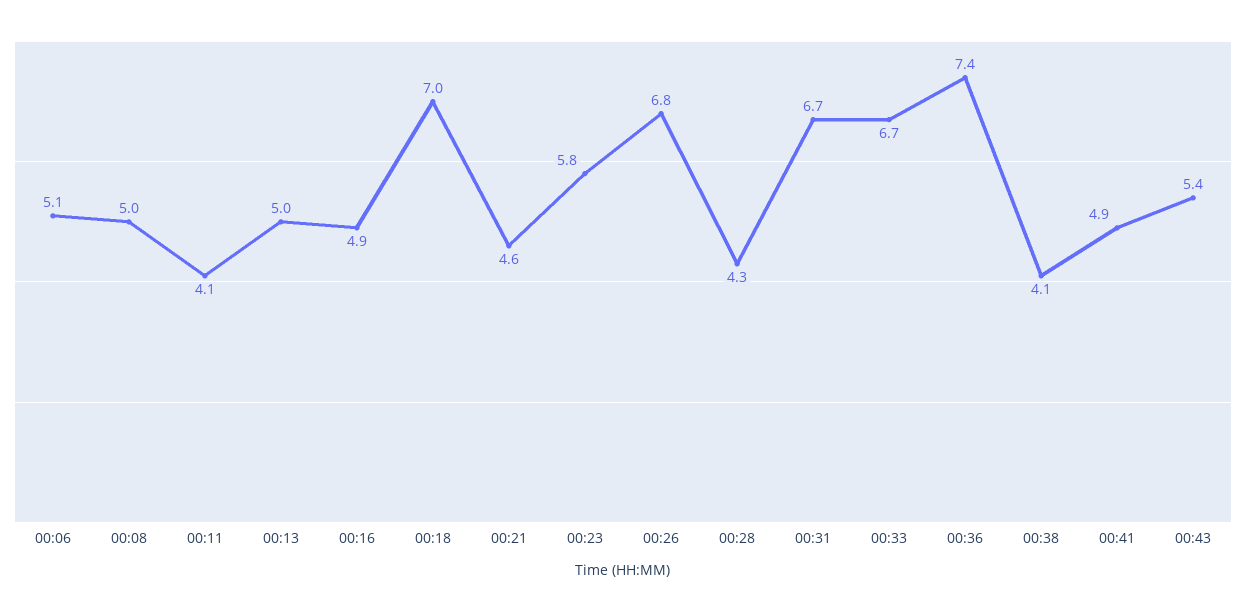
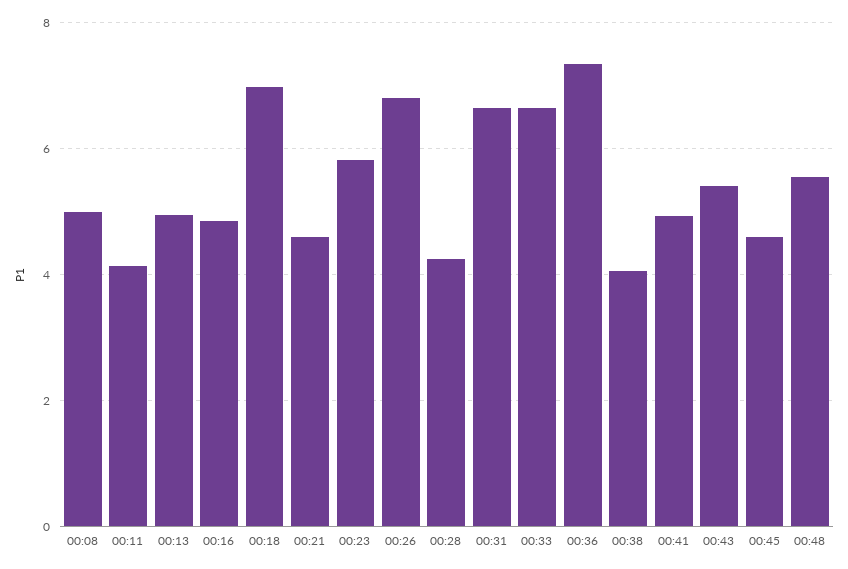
00:06: 5.1 -> none
00:45: none -> 4.6
00:48: none -> 5.6

